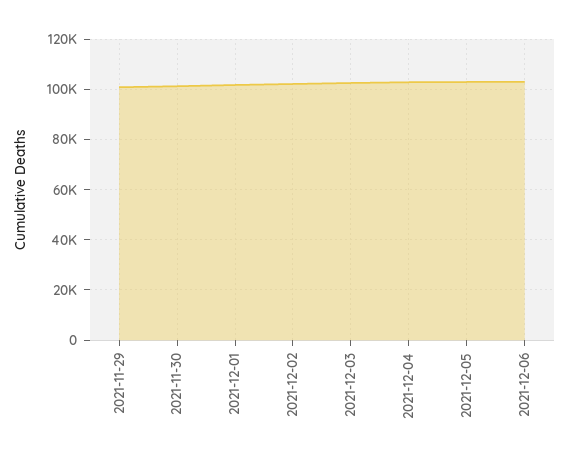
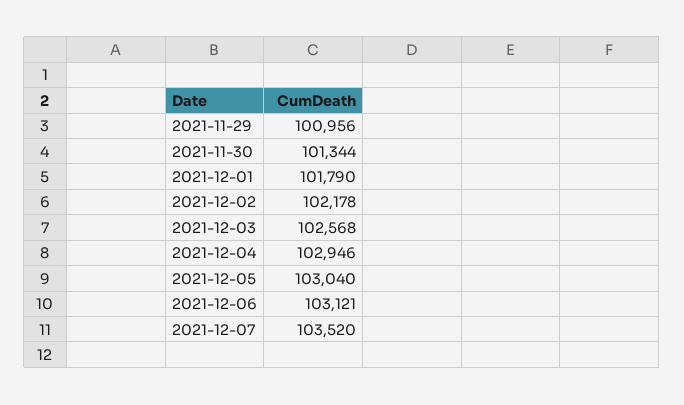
2021-12-07: none -> 103520

